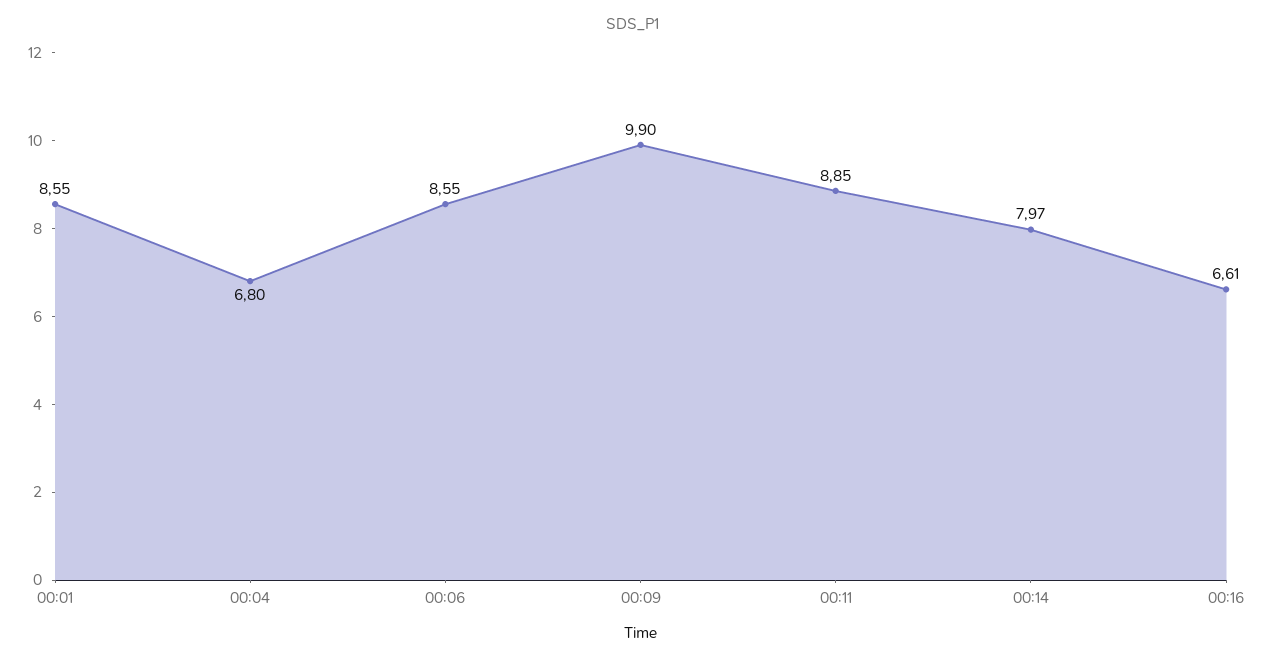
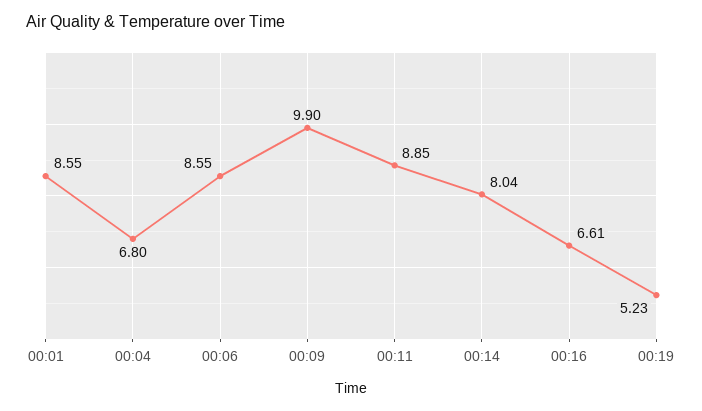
00:14: 7.97 -> 8.04
00:19: none -> 5.23

